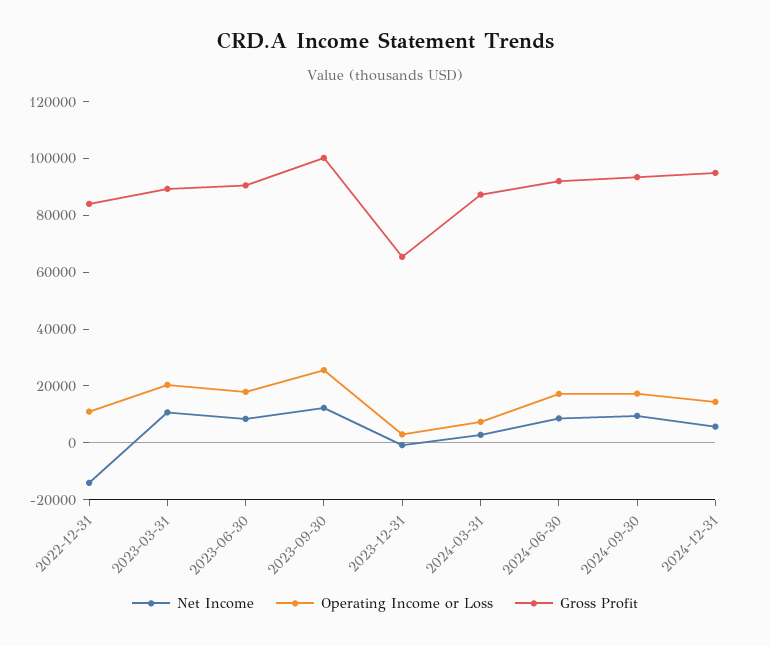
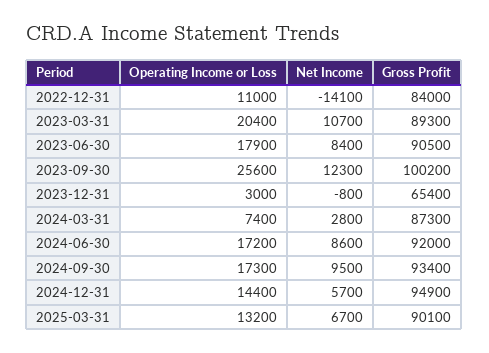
Operating Income or Loss, 2025-03-31: none -> 13200
Net Income, 2025-03-31: none -> 6700
Gross Profit, 2025-03-31: none -> 90100

